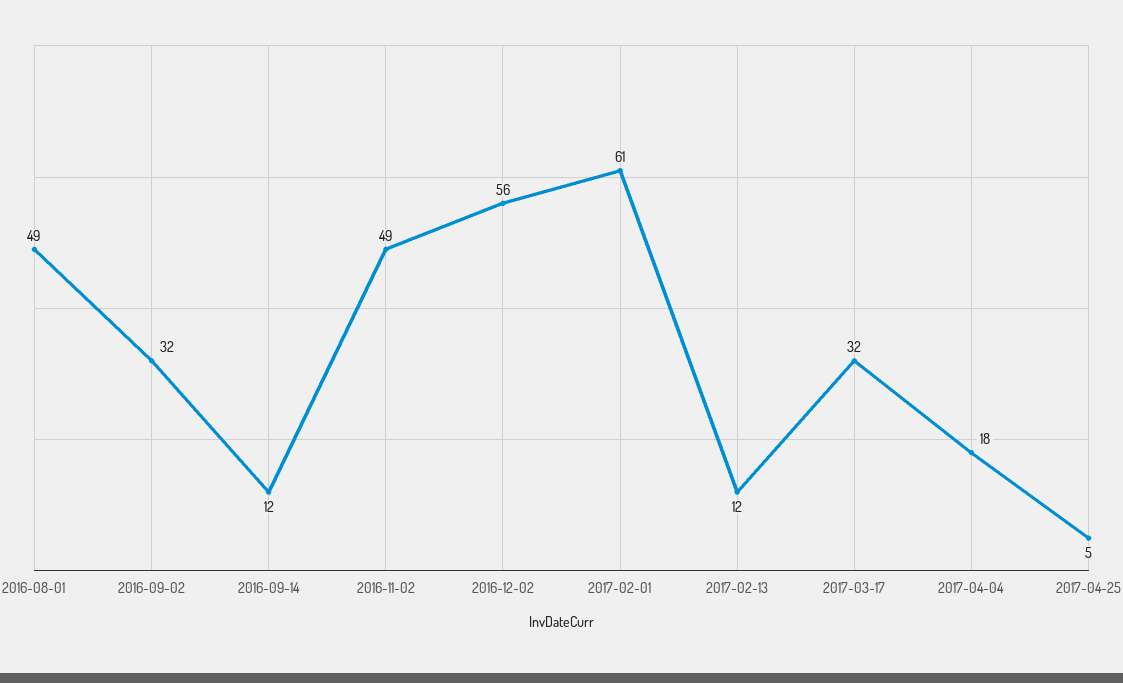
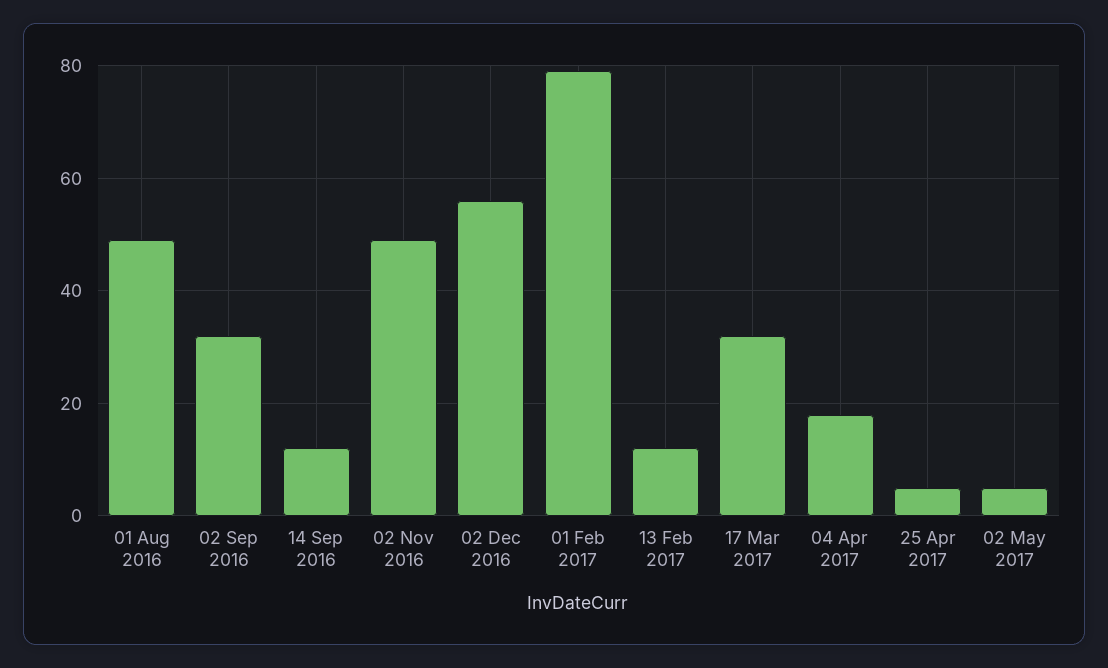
2017-02-01: 61 -> 80
02 May 2017: none -> 5

